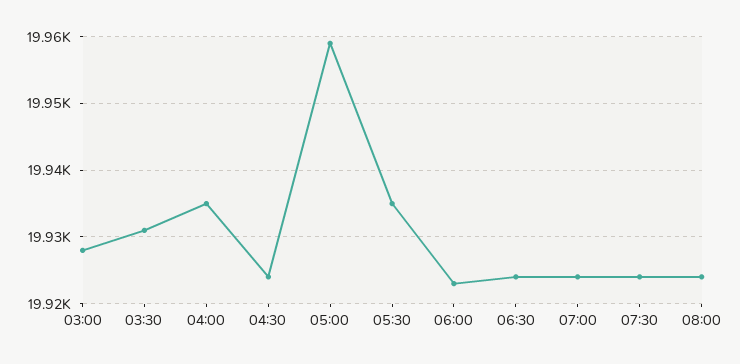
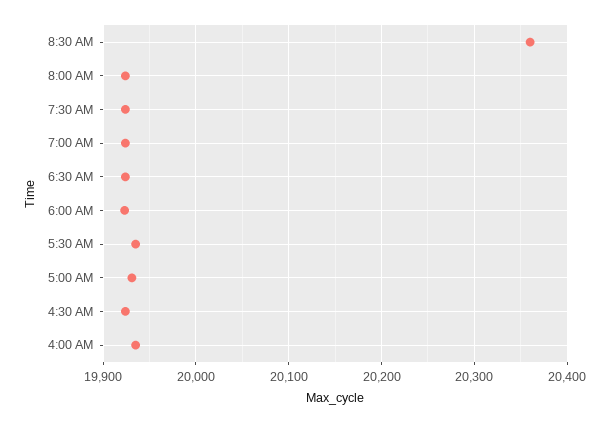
03:00: 19928 -> none
03:30: 19931 -> none
05:00: 19959 -> 19930
8:30 AM: none -> 20360

